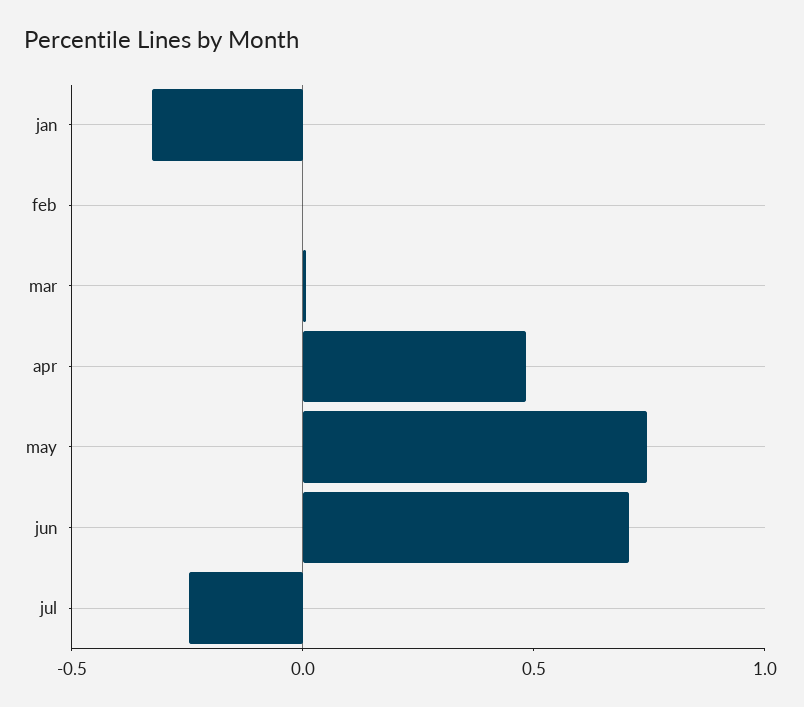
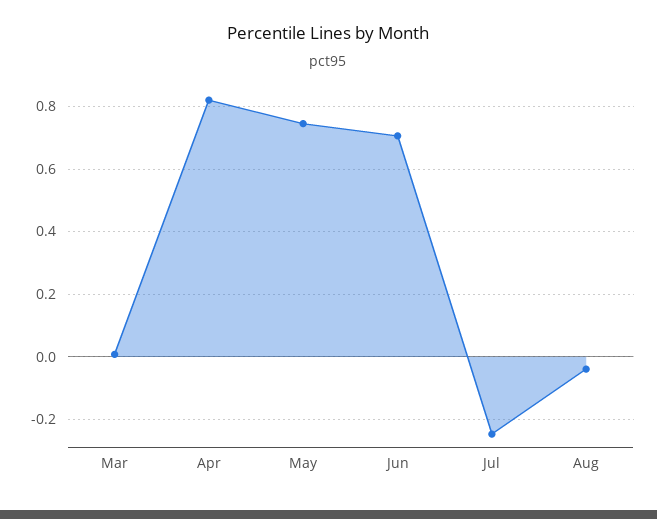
jan: -0.3 -> none
feb: 0 -> none
apr: 0.5 -> 0.82
Aug: none -> -0.04

